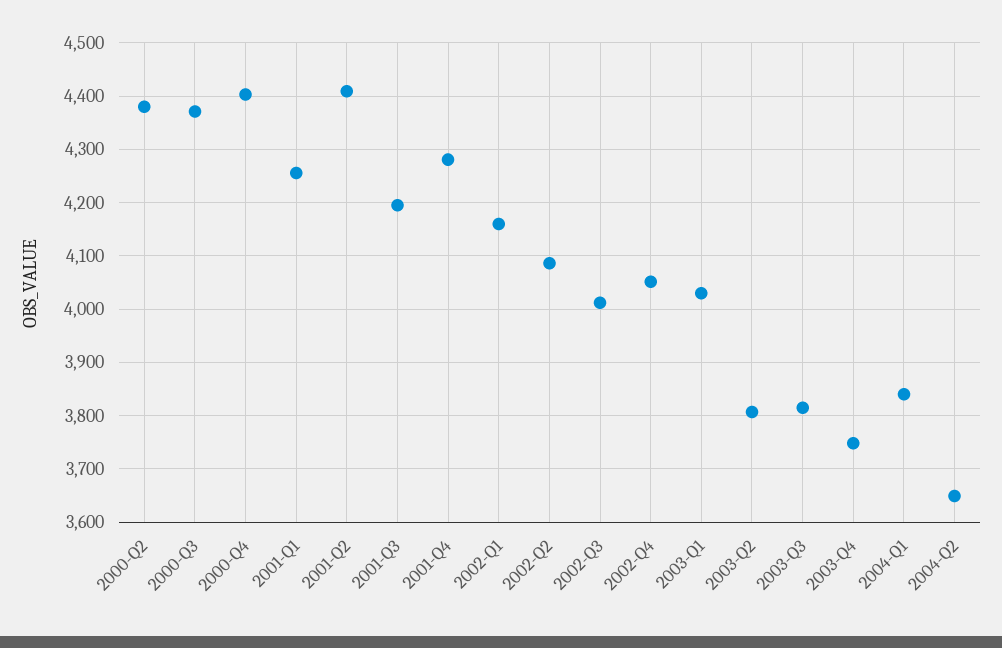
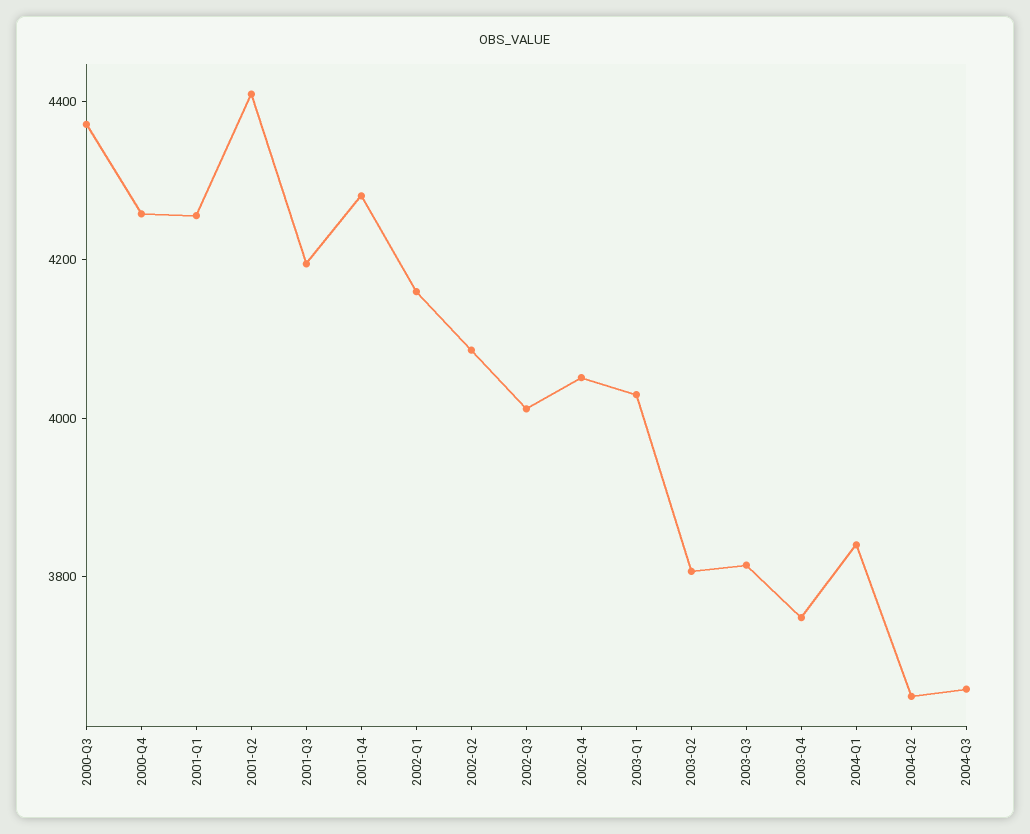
2000-Q2: 4380 -> none
2000-Q4: 4400 -> 4250
2004-Q3: none -> 3650

